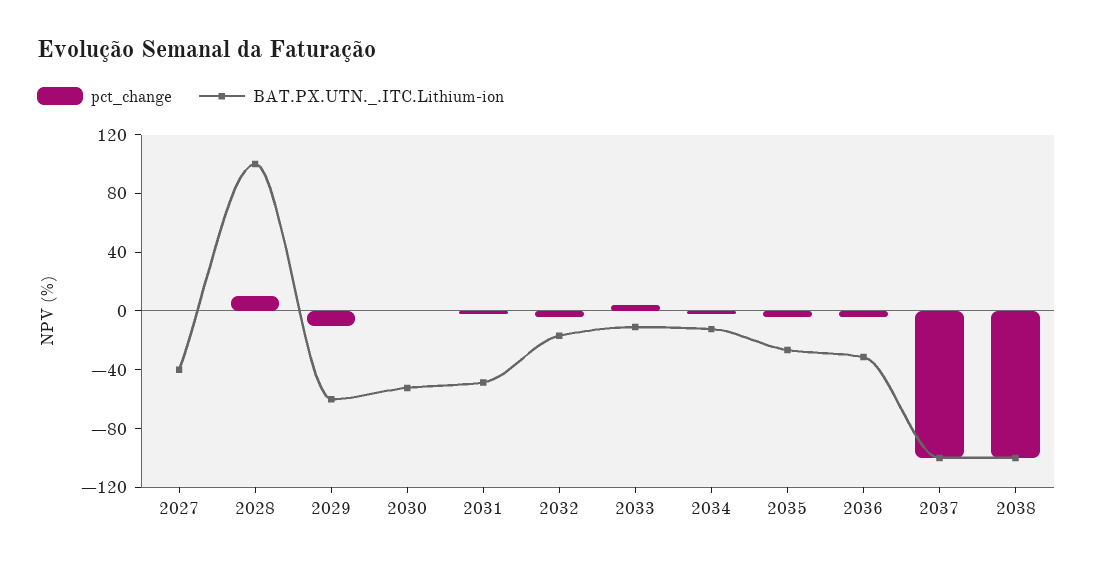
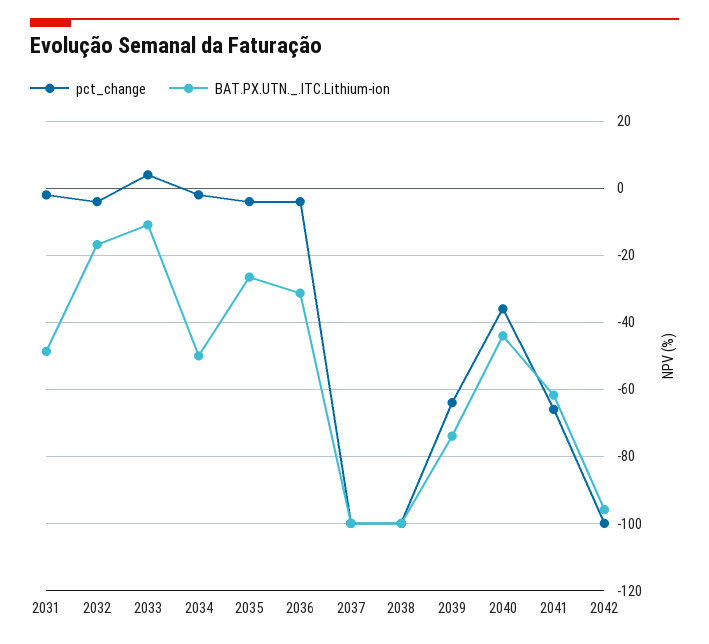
pct_change, 2027: 0 -> none
BAT.PX.UTN._.ITC.Lithium-ion, 2027: -40 -> none
pct_change, 2028: 10 -> none
BAT.PX.UTN._.ITC.Lithium-ion, 2028: 100 -> none
pct_change, 2029: -10 -> none
BAT.PX.UTN._.ITC.Lithium-ion, 2029: -60 -> none
pct_change, 2030: 0 -> none
BAT.PX.UTN._.ITC.Lithium-ion, 2030: -50 -> none
BAT.PX.UTN._.ITC.Lithium-ion, 2034: -10 -> -50
pct_change, 2039: none -> -64
BAT.PX.UTN._.ITC.Lithium-ion, 2039: none -> -74
pct_change, 2040: none -> -36
BAT.PX.UTN._.ITC.Lithium-ion, 2040: none -> -44
pct_change, 2041: none -> -66
BAT.PX.UTN._.ITC.Lithium-ion, 2041: none -> -62
pct_change, 2042: none -> -100
BAT.PX.UTN._.ITC.Lithium-ion, 2042: none -> -96

